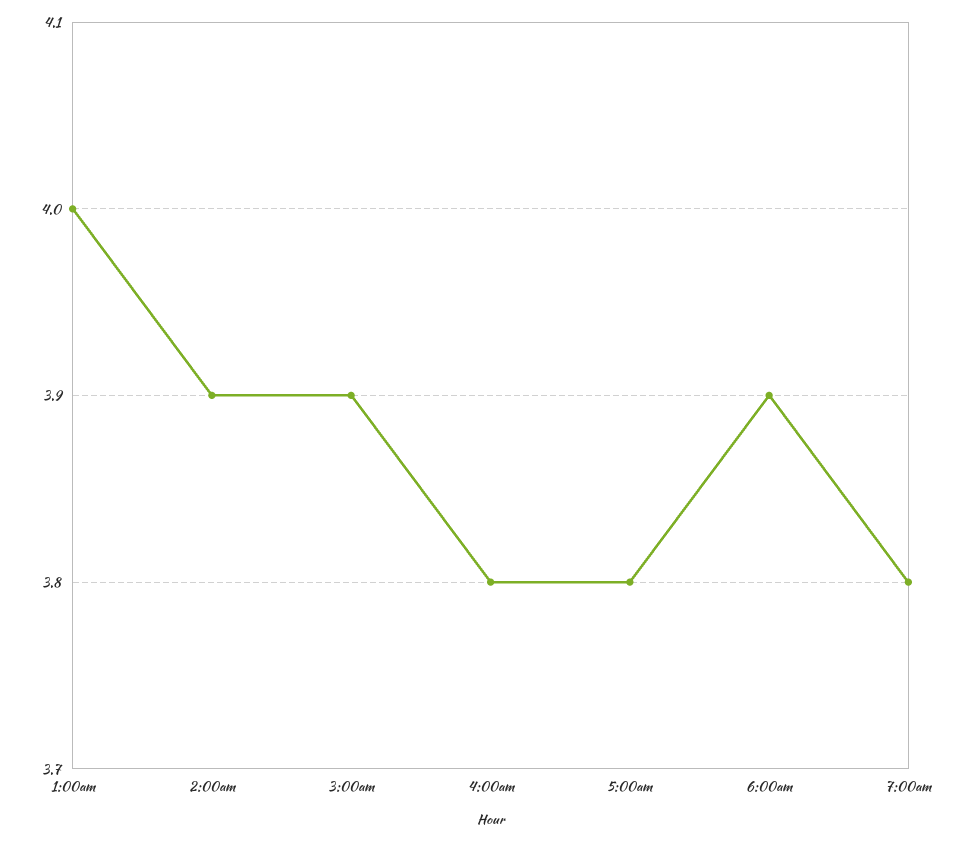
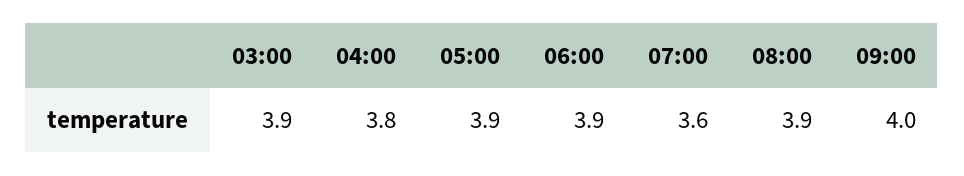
1:00am: 4 -> none
2:00am: 3.9 -> none
5:00am: 3.8 -> 3.9
7:00am: 3.8 -> 3.6
08:00: none -> 3.9
09:00: none -> 4

